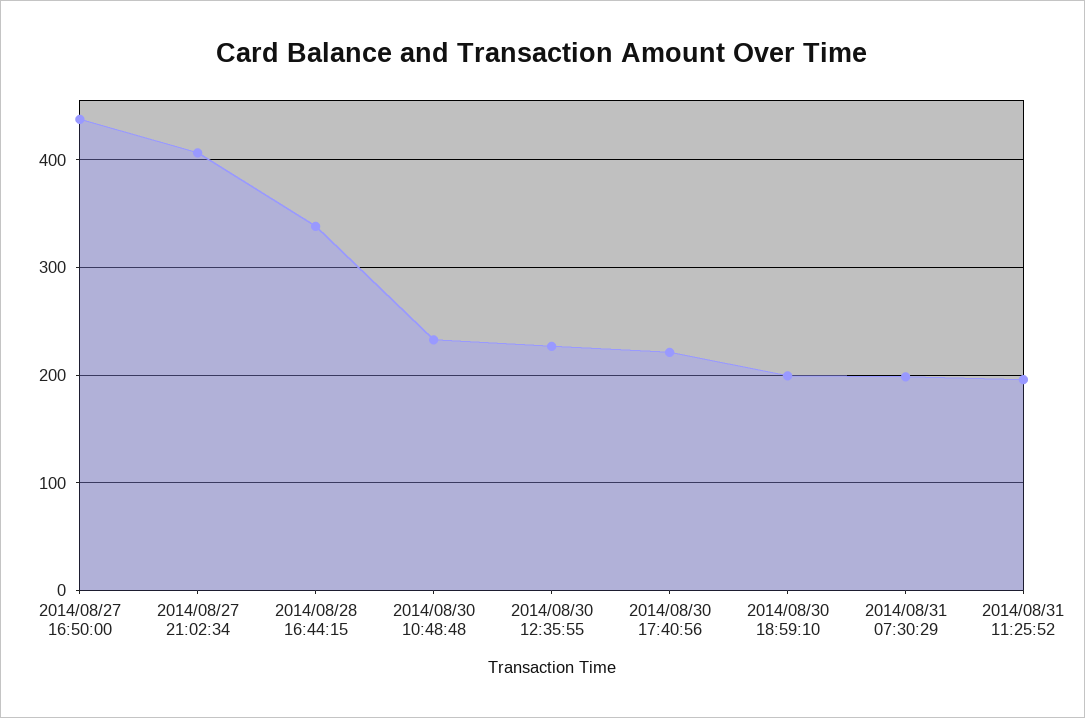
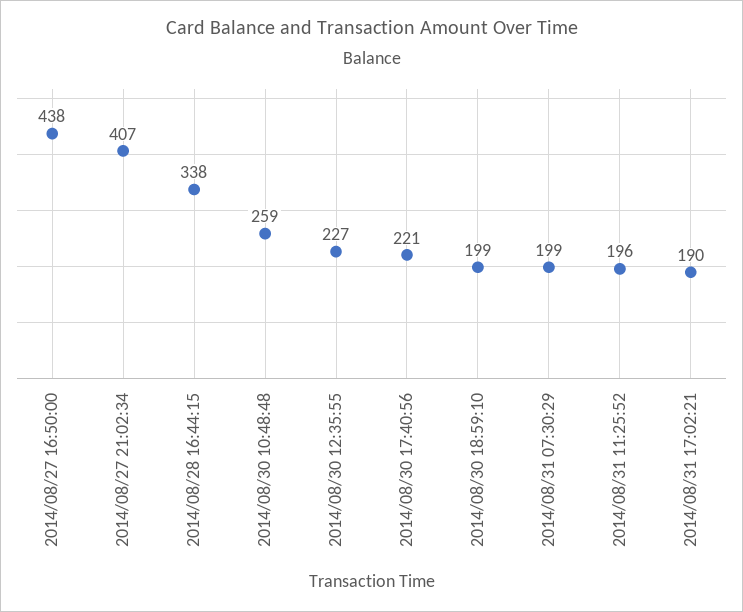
2014/08/30 10:48:48: 230 -> 259
2014/08/31 17:02:21: none -> 190

